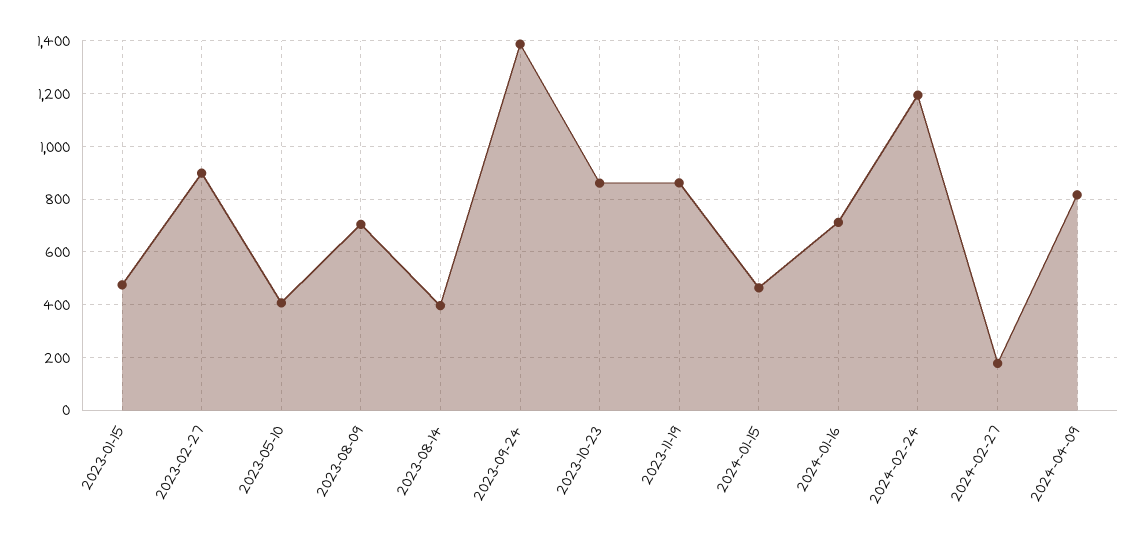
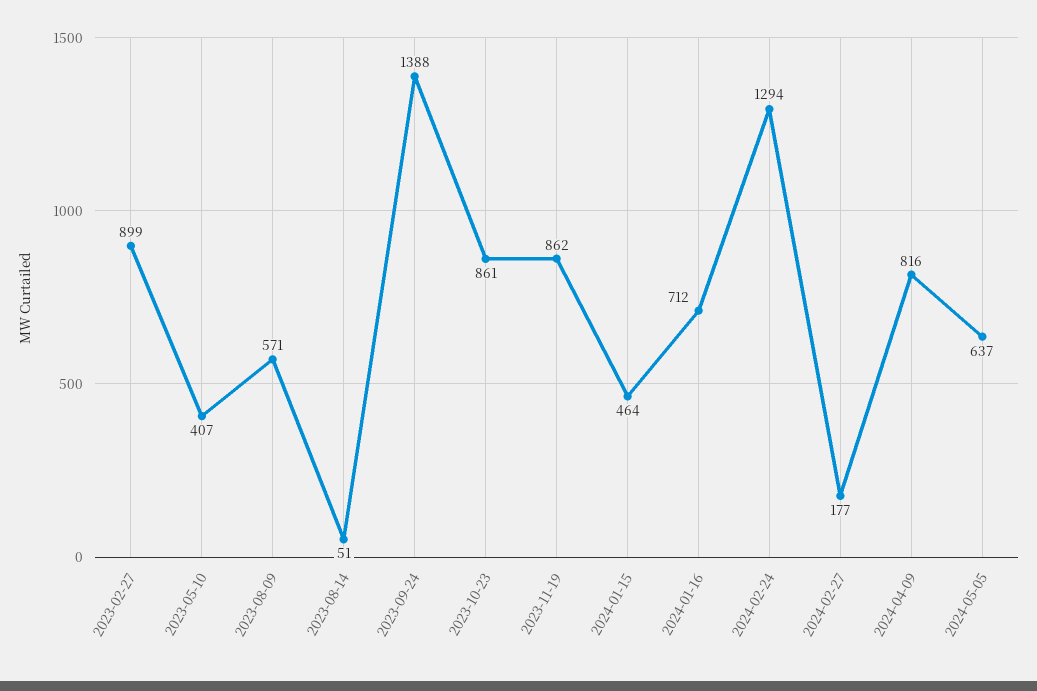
2023-01-15: 475 -> none
2023-08-09: 700 -> 571
2023-08-14: 400 -> 51
2024-02-24: 1200 -> 1294
2024-05-05: none -> 637

